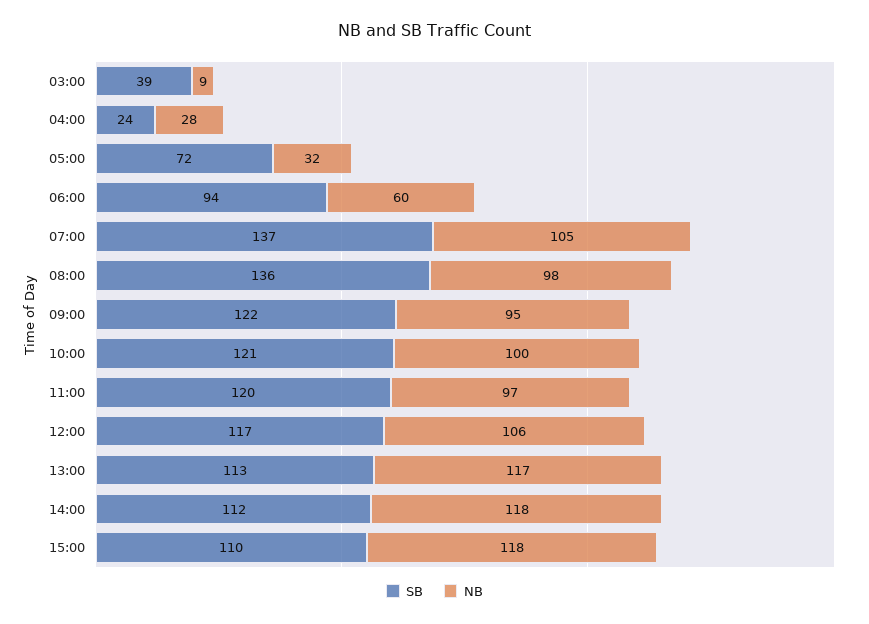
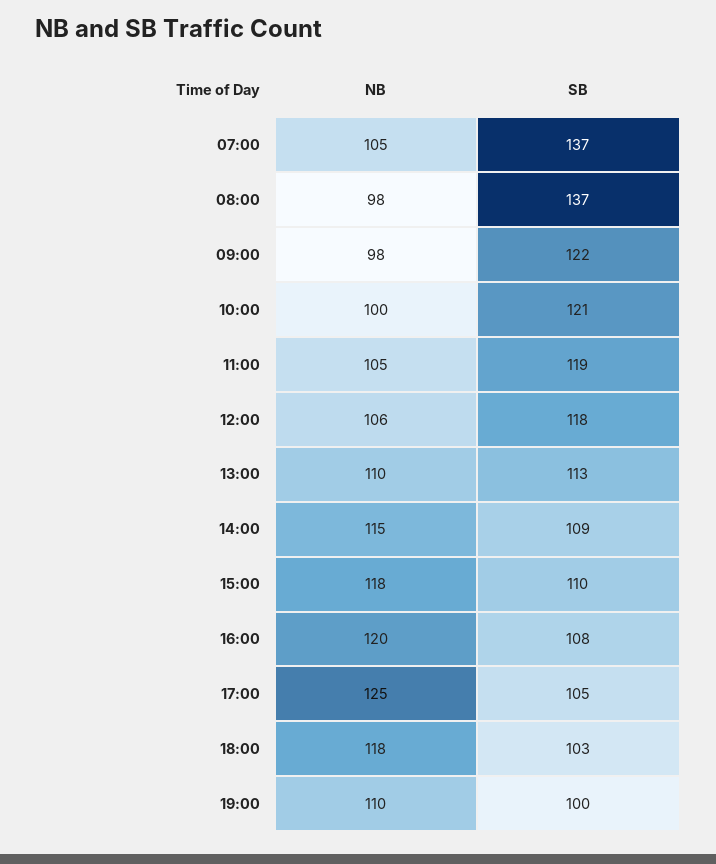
SB, 03:00: 39 -> none
NB, 03:00: 9 -> none
SB, 04:00: 24 -> none
NB, 04:00: 28 -> none
SB, 05:00: 72 -> none
NB, 05:00: 32 -> none
SB, 06:00: 94 -> none
NB, 06:00: 60 -> none
SB, 08:00: 136 -> 137
NB, 09:00: 95 -> 98
SB, 11:00: 120 -> 119
NB, 11:00: 97 -> 105
SB, 12:00: 117 -> 118
NB, 13:00: 117 -> 110
SB, 14:00: 112 -> 109
NB, 14:00: 118 -> 115
NB, 16:00: none -> 120
SB, 16:00: none -> 108
NB, 17:00: none -> 125
SB, 17:00: none -> 105
NB, 18:00: none -> 118
SB, 18:00: none -> 103
NB, 19:00: none -> 110
SB, 19:00: none -> 100

